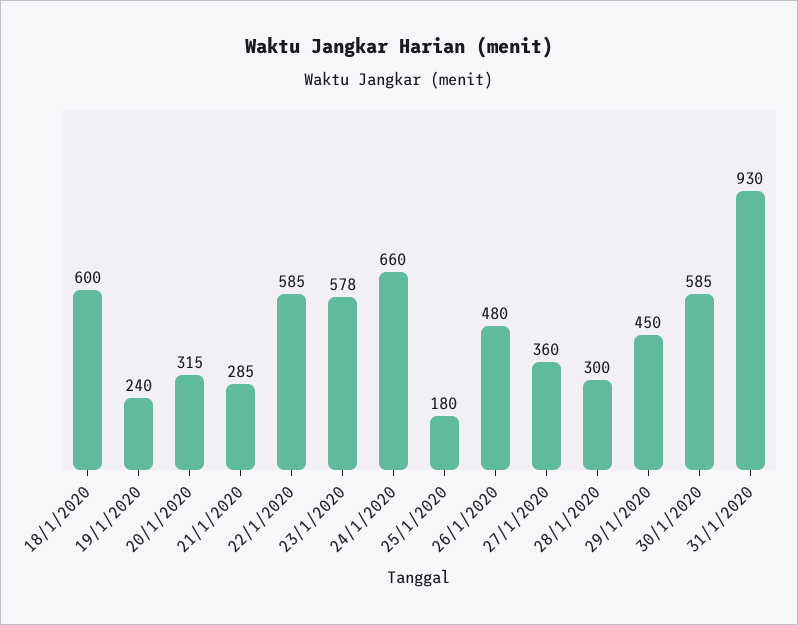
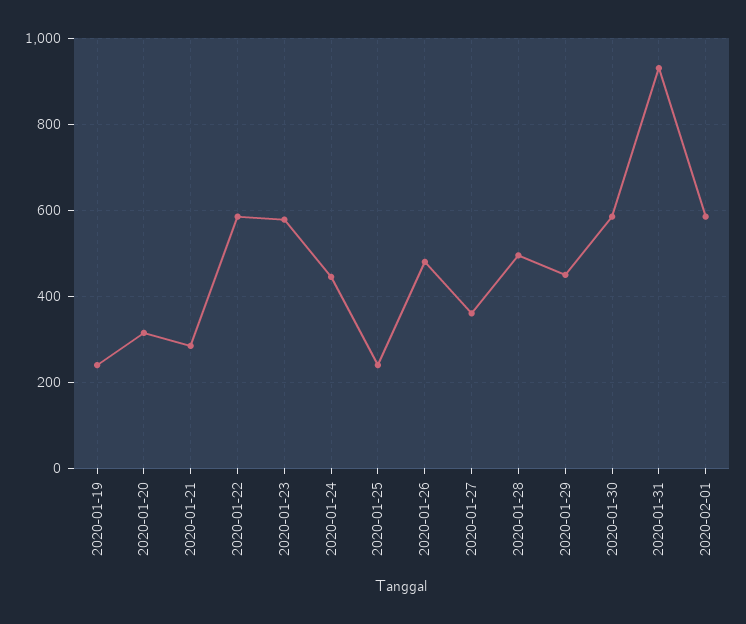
18/1/2020: 600 -> none
24/1/2020: 660 -> 440
25/1/2020: 180 -> 240
28/1/2020: 300 -> 500
2020-02-01: none -> 580

